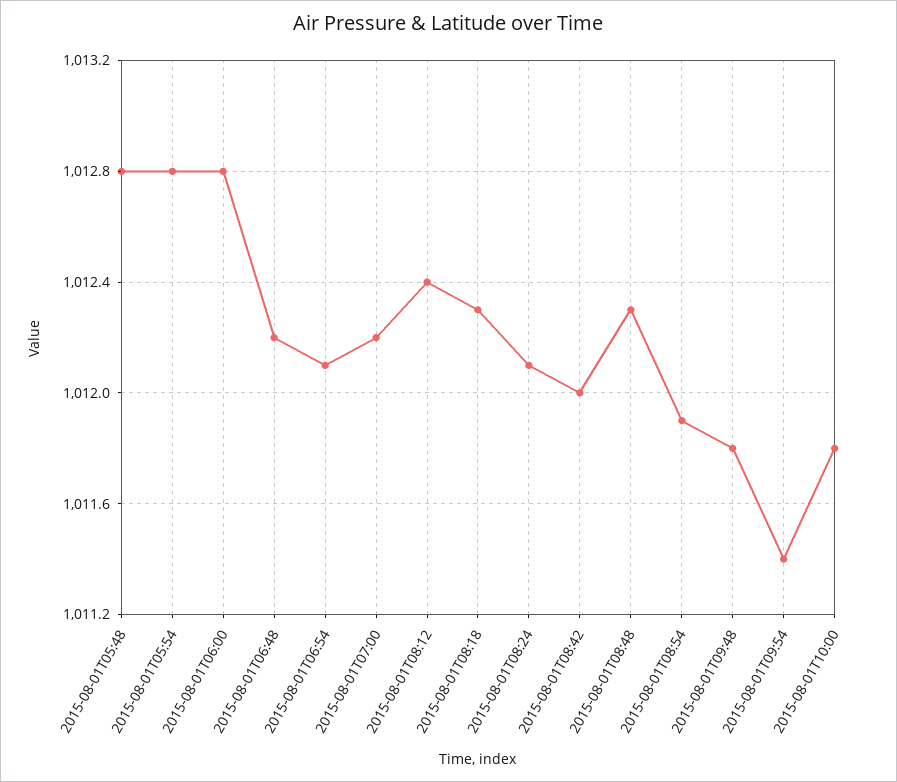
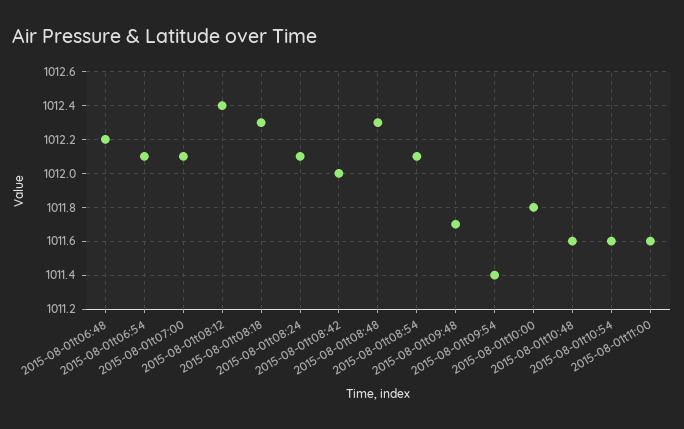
2015-08-01T05:48: 1012.8 -> none
2015-08-01T05:54: 1012.8 -> none
2015-08-01T06:00: 1012.8 -> none
2015-08-01T07:00: 1012.2 -> 1012.1
2015-08-01T08:54: 1011.9 -> 1012.1
2015-08-01T09:48: 1011.8 -> 1011.7
2015-08-01t10:48: none -> 1011.6
2015-08-01t10:54: none -> 1011.6
2015-08-01t11:00: none -> 1011.6

